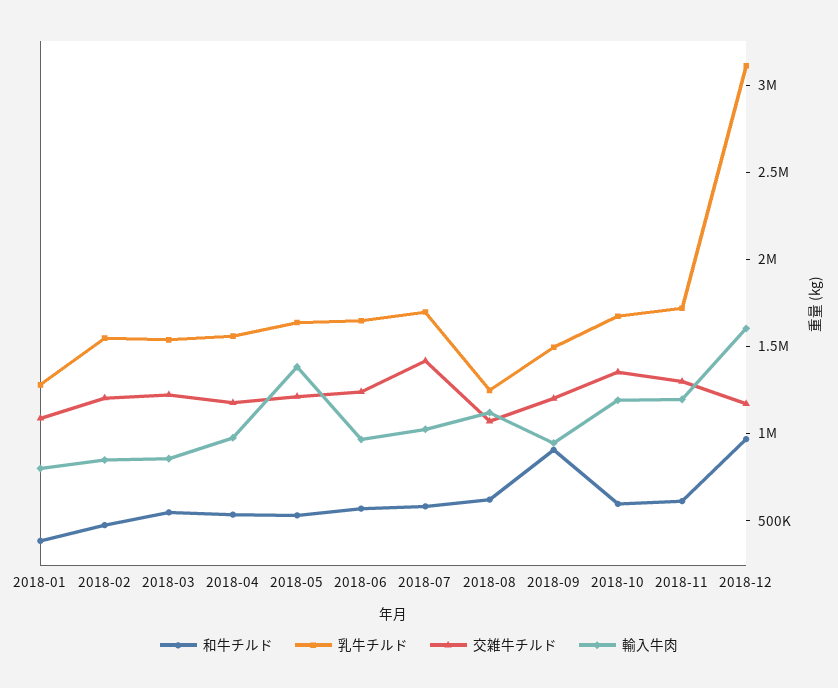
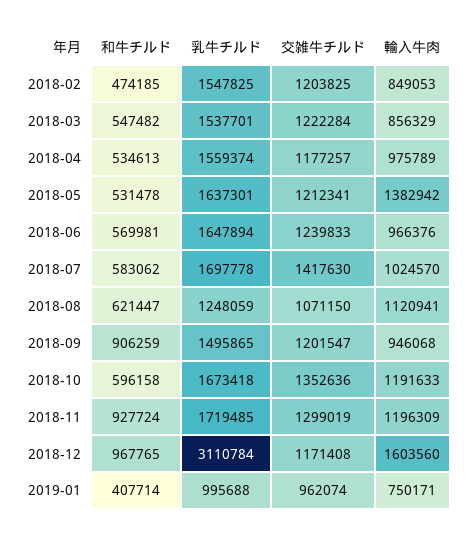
和牛チルド, 2018-01: 400000 -> none
乳牛チルド, 2018-01: 1300000 -> none
交雑牛チルド, 2018-01: 1100000 -> none
輸入牛肉, 2018-01: 800000 -> none
和牛チルド, 2018-11: 600000 -> 927724
和牛チルド, 2019-01: none -> 407714
乳牛チルド, 2019-01: none -> 995688
交雑牛チルド, 2019-01: none -> 962074
輸入牛肉, 2019-01: none -> 750171

